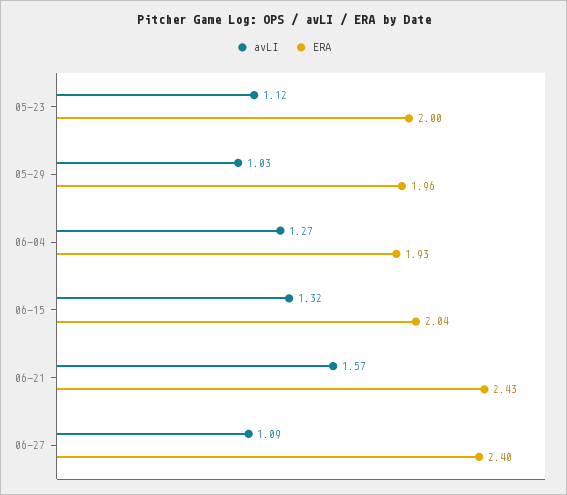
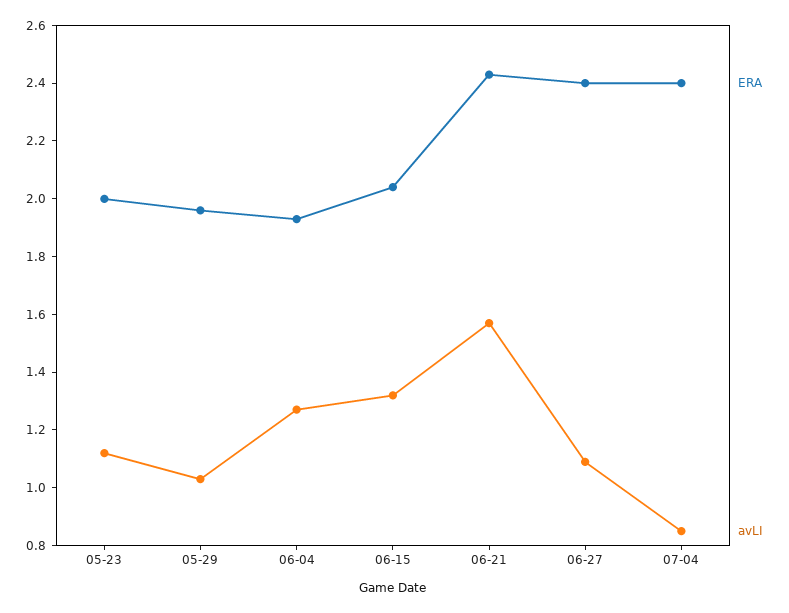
ERA, 07-04: none -> 2.4
avLI, 07-04: none -> 0.85

